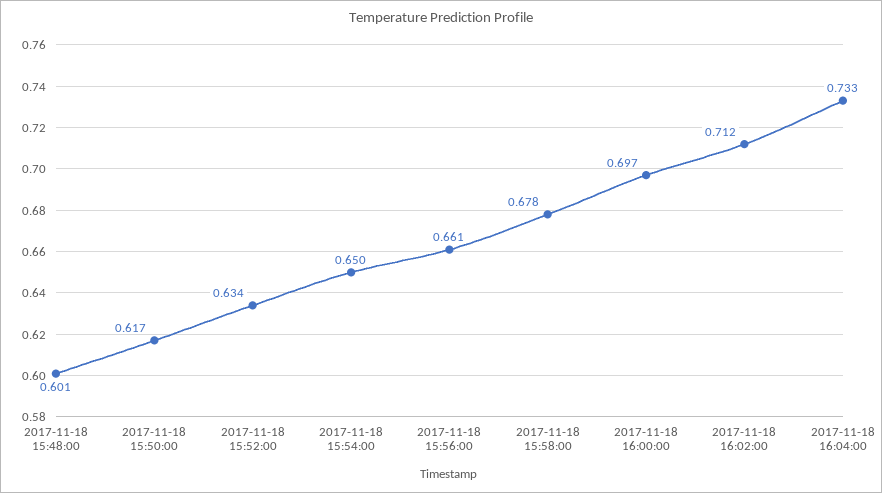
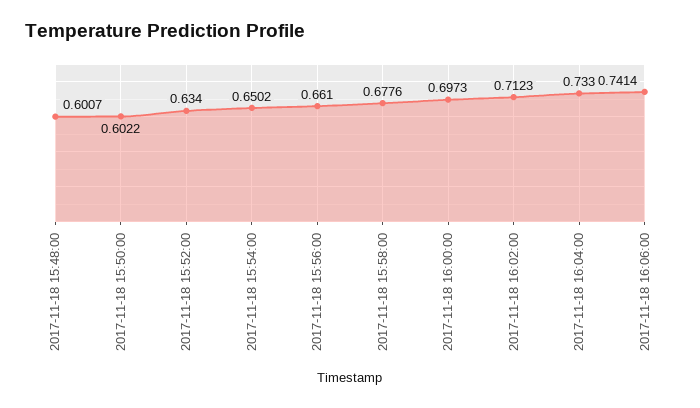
2017-11-18 15:50:00: 0.617 -> 0.6022
2017-11-18 16:06:00: none -> 0.7414

